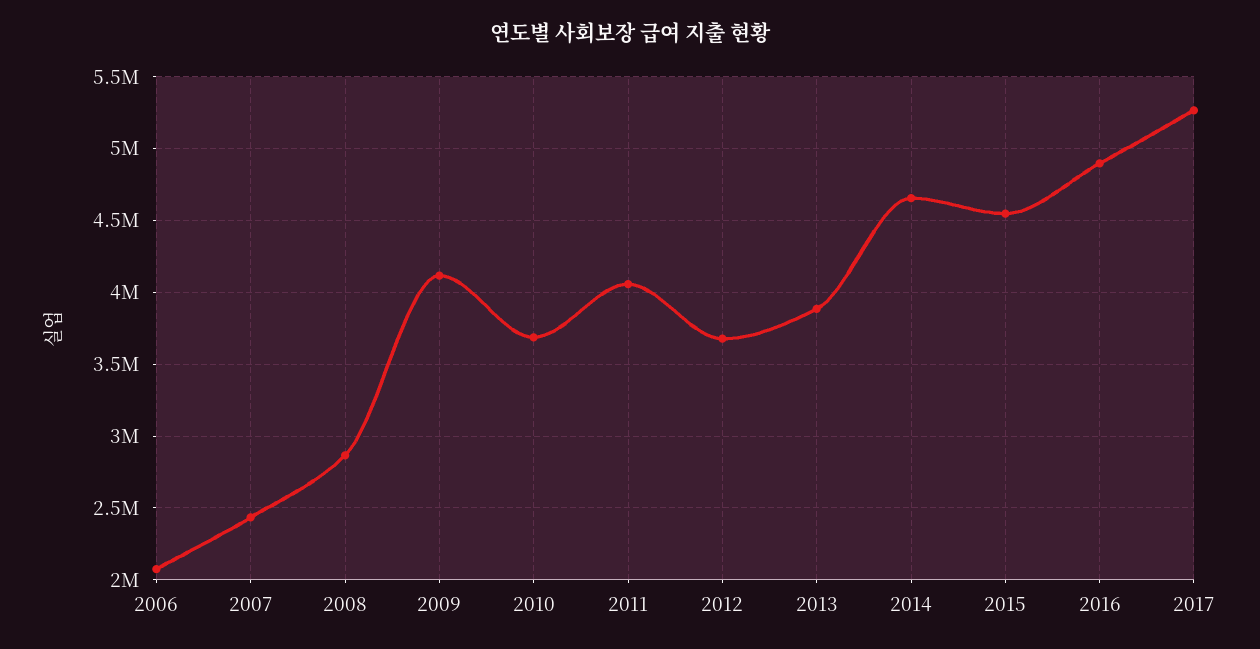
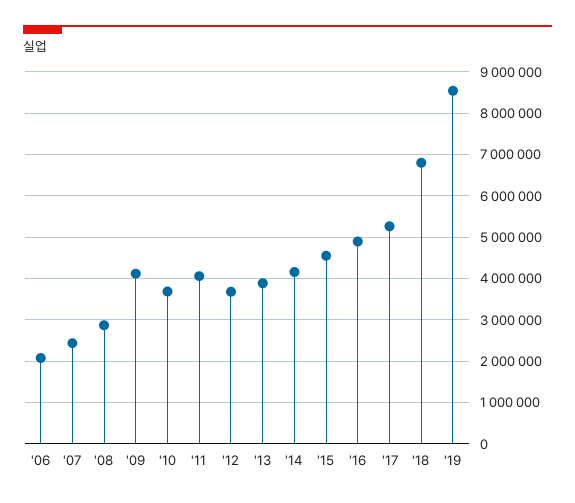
2014: 4650000 -> 4200000
'18: none -> 6800000
'19: none -> 8600000

